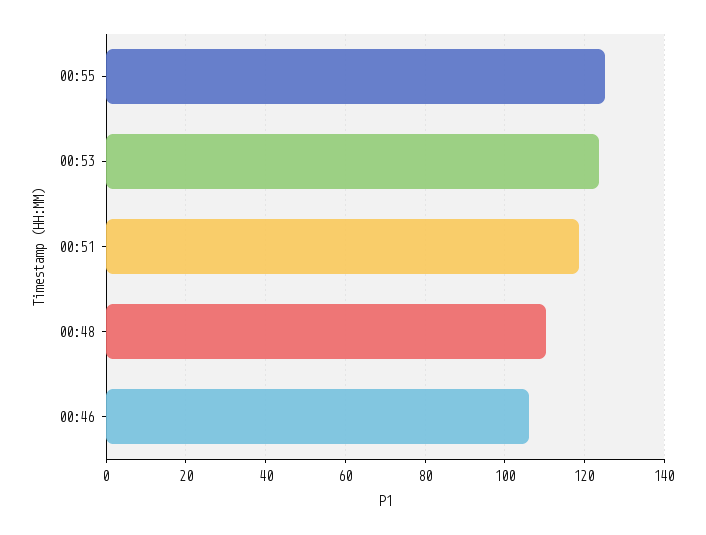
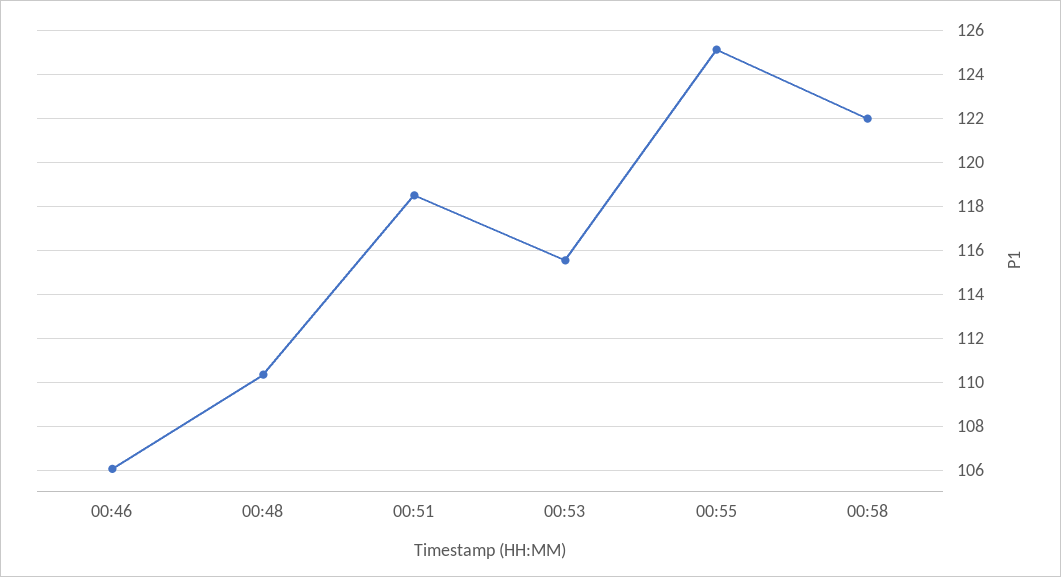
00:53: 124 -> 115.5
00:58: none -> 122

